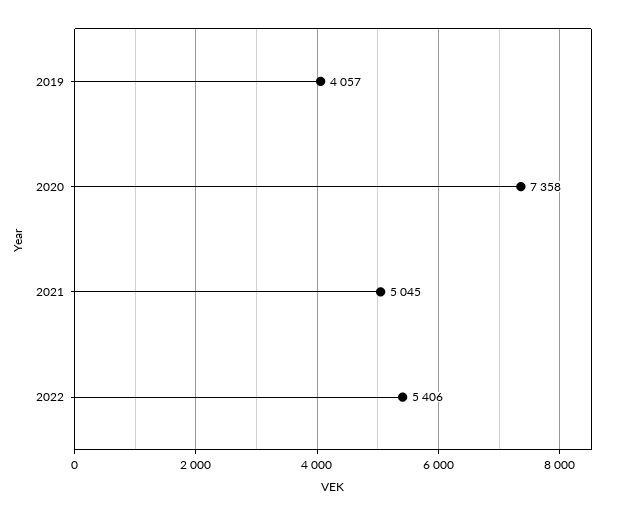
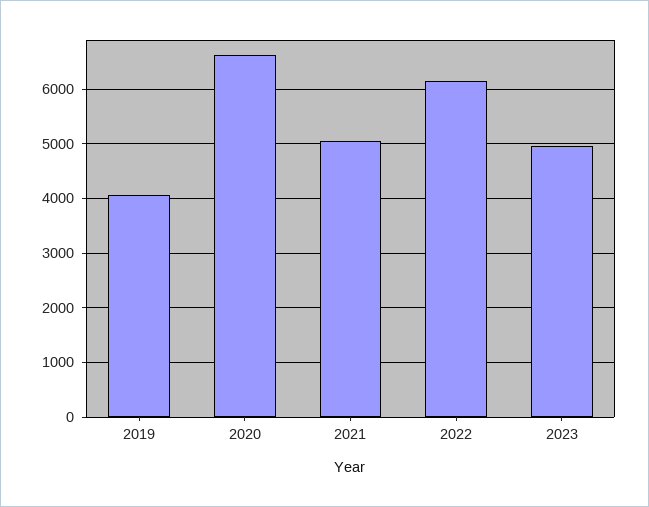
2020: 7358 -> 6600
2022: 5406 -> 6200
2023: none -> 5000

